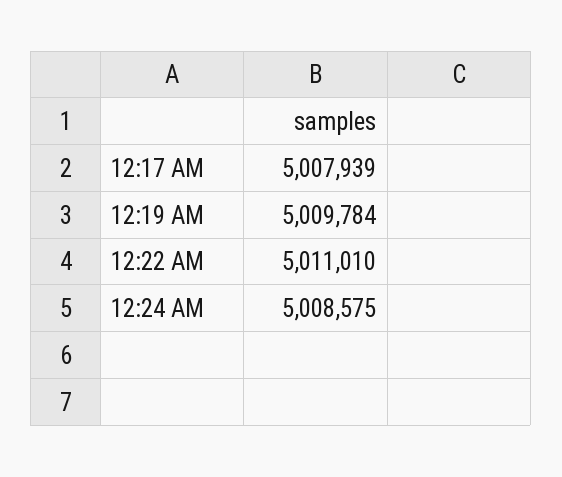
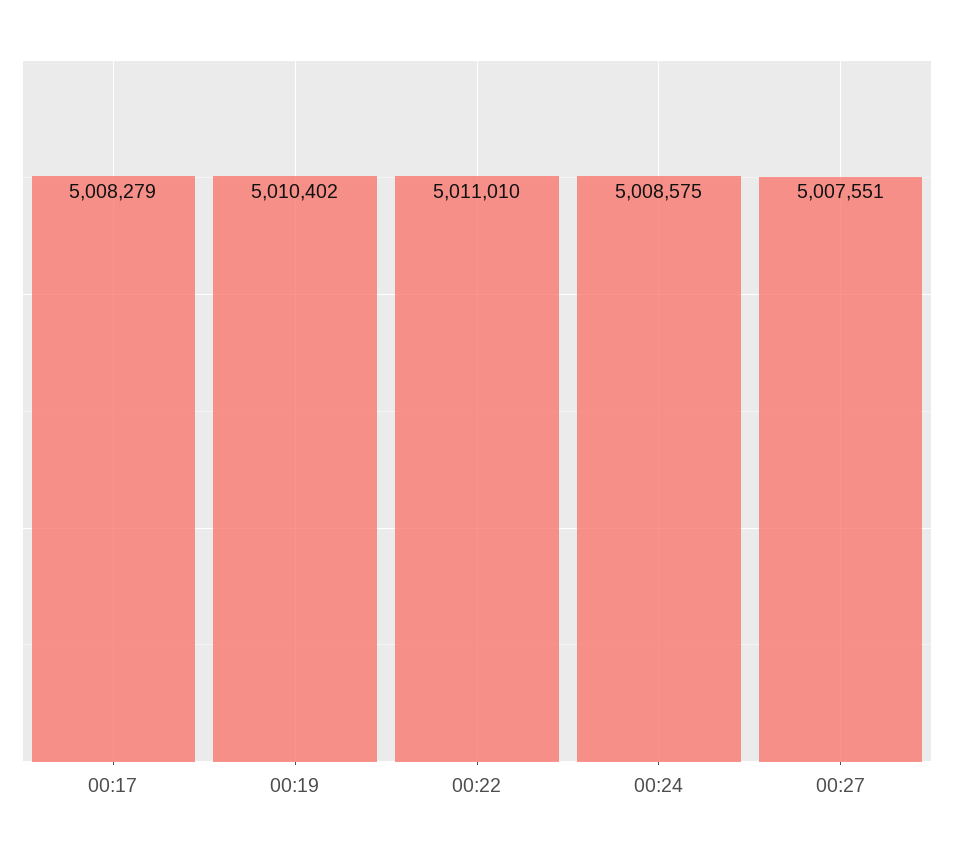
12:17 AM: 5007939 -> 5008279
12:19 AM: 5009784 -> 5010402
00:27: none -> 5007551

